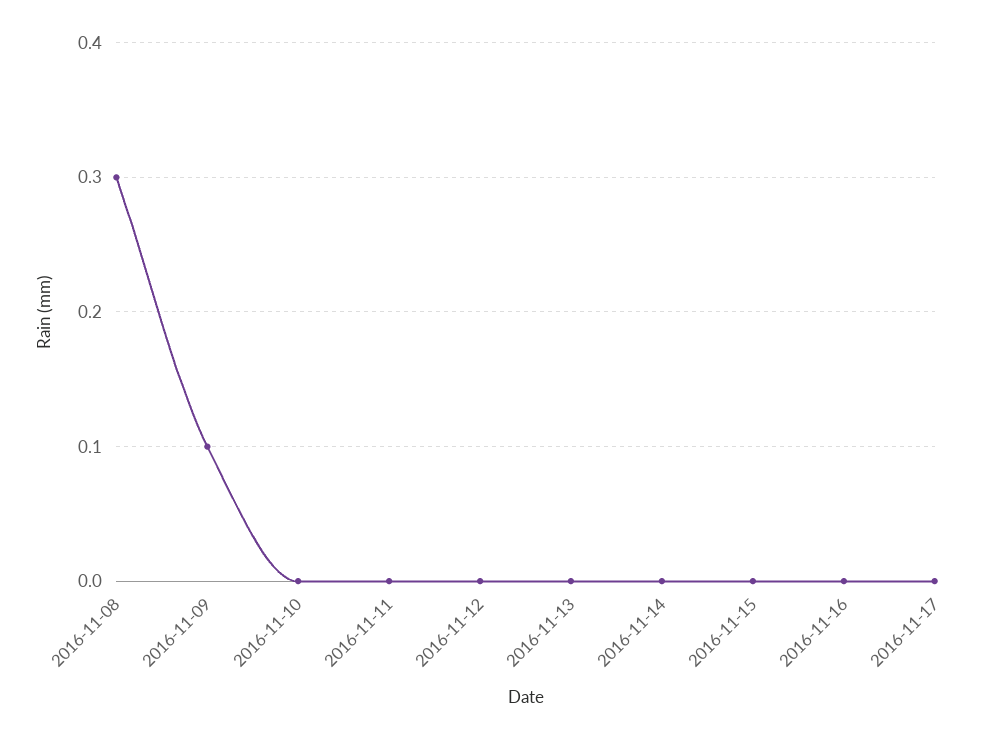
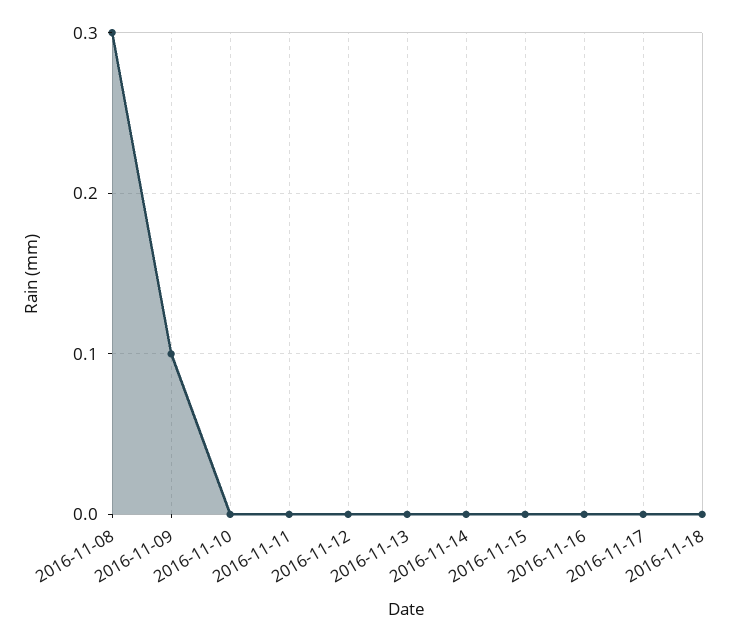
2016-11-18: none -> 0

